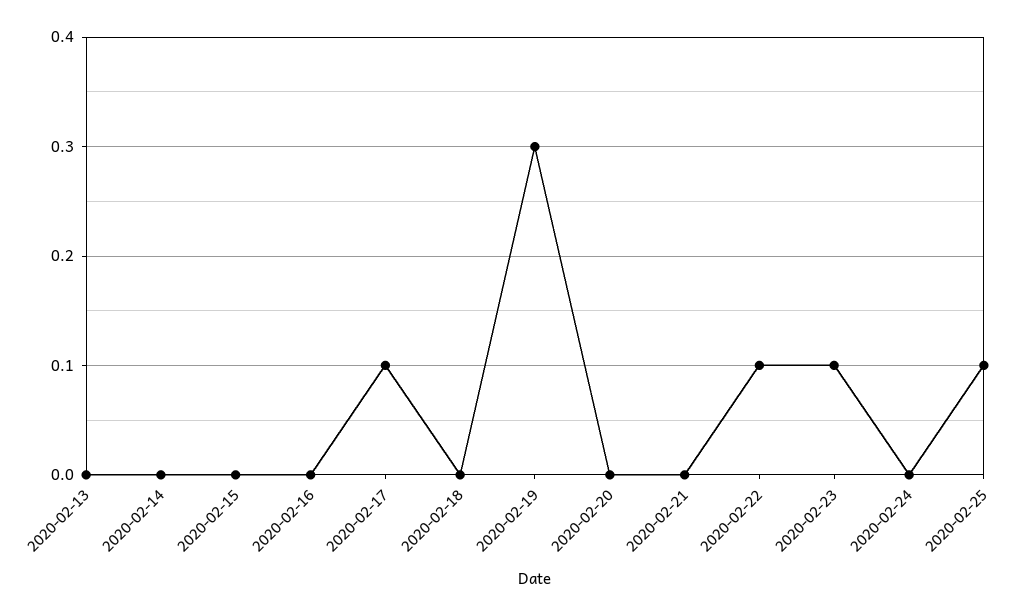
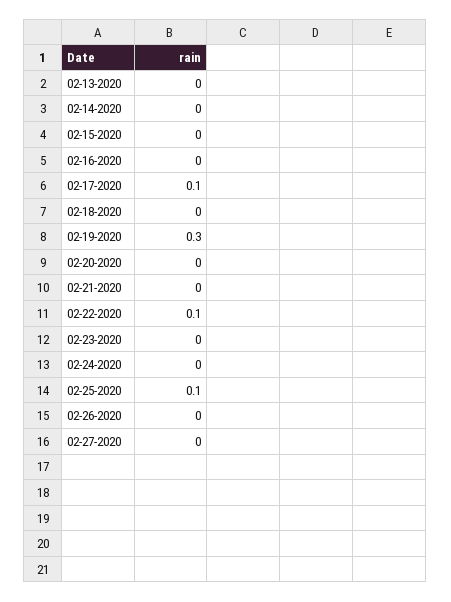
2020-02-23: 0.1 -> 0
02-26-2020: none -> 0
02-27-2020: none -> 0

